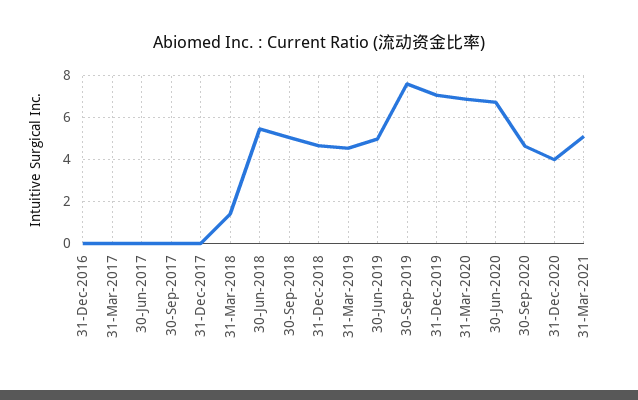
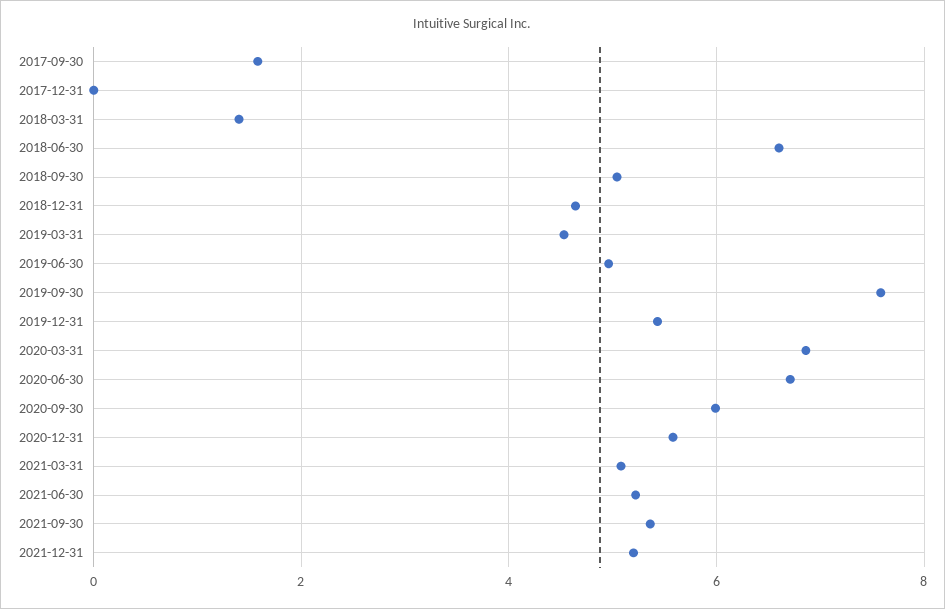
31-Dec-2016: 0 -> none
31-Mar-2017: 0 -> none
30-Jun-2017: 0 -> none
30-Sep-2017: 0 -> 1.6
30-Jun-2018: 5.5 -> 6.6
31-Dec-2019: 7 -> 5.4
30-Sep-2020: 4.5 -> 6
31-Dec-2020: 4 -> 5.6
2021-06-30: none -> 5.2
2021-09-30: none -> 5.4
2021-12-31: none -> 5.2

